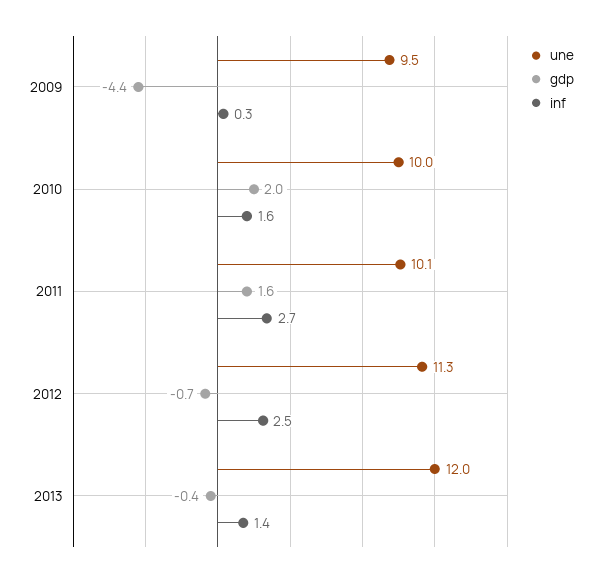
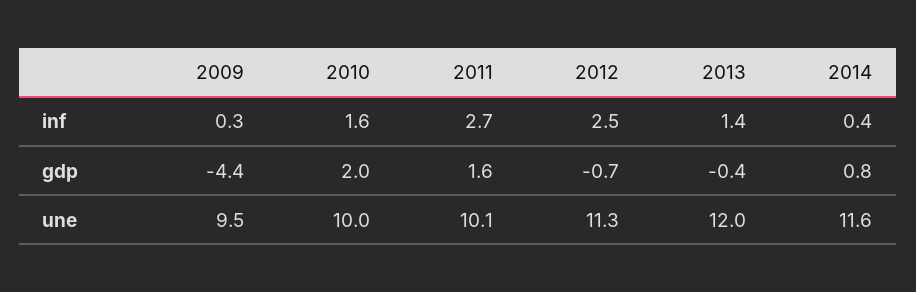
inf, 2014: none -> 0.4
gdp, 2014: none -> 0.8
une, 2014: none -> 11.6

